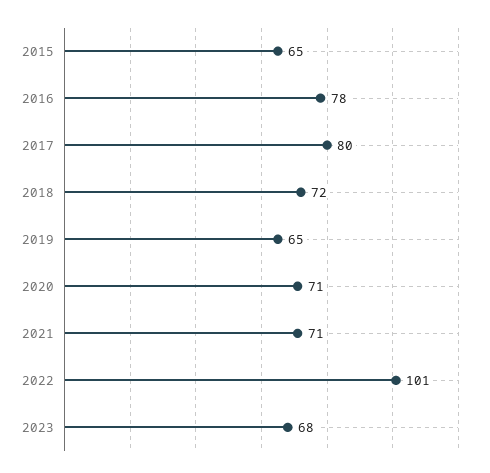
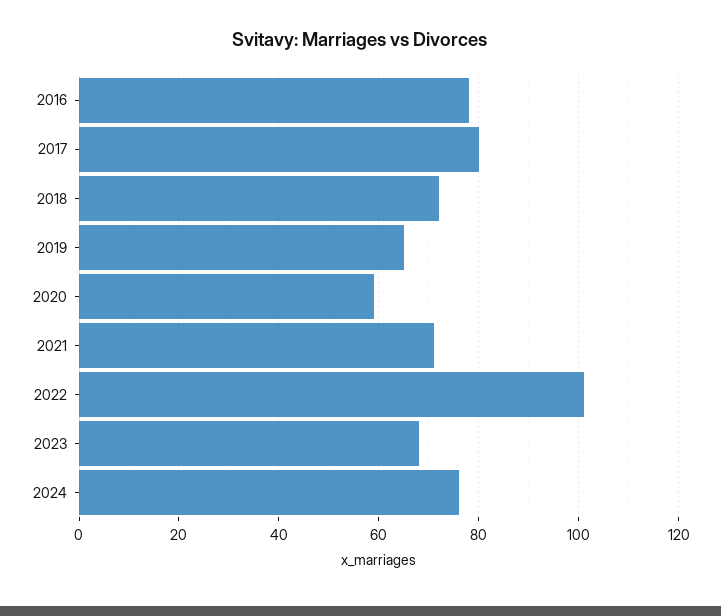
2015: 65 -> none
2020: 71 -> 60
2024: none -> 75

